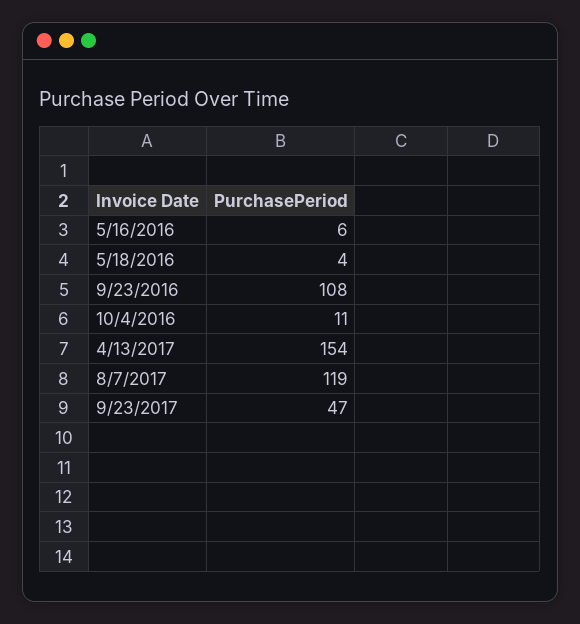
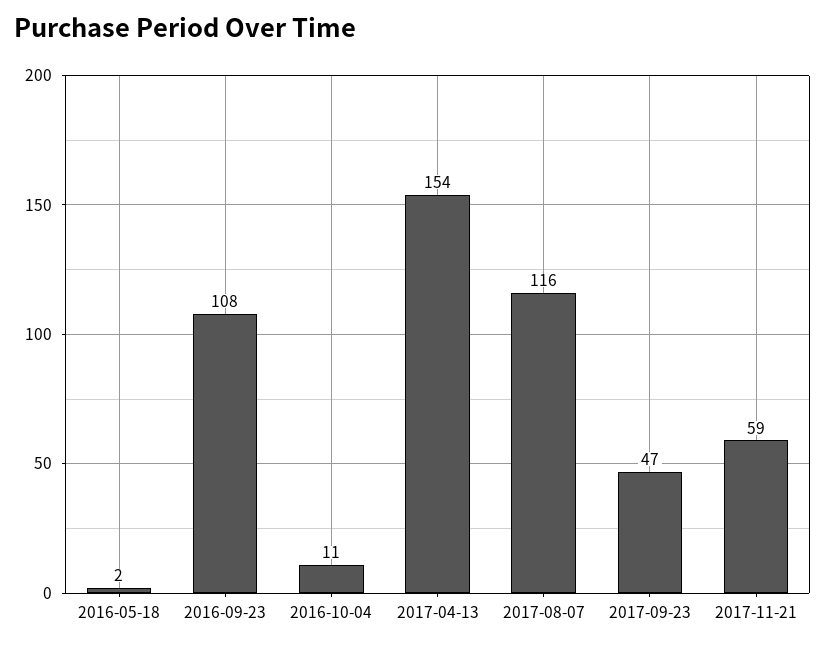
5/16/2016: 6 -> none
5/18/2016: 4 -> 2
8/7/2017: 119 -> 116
2017-11-21: none -> 59

